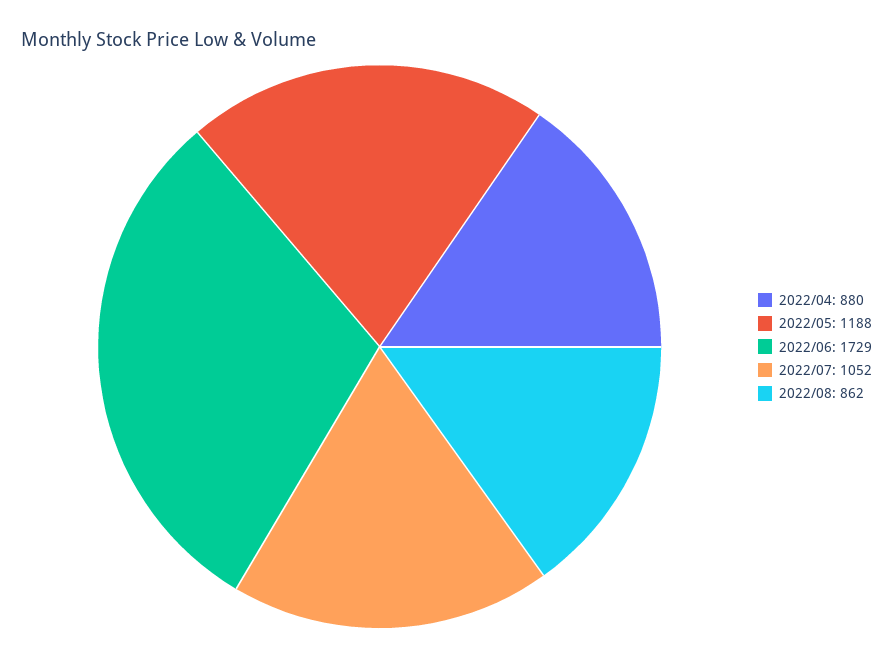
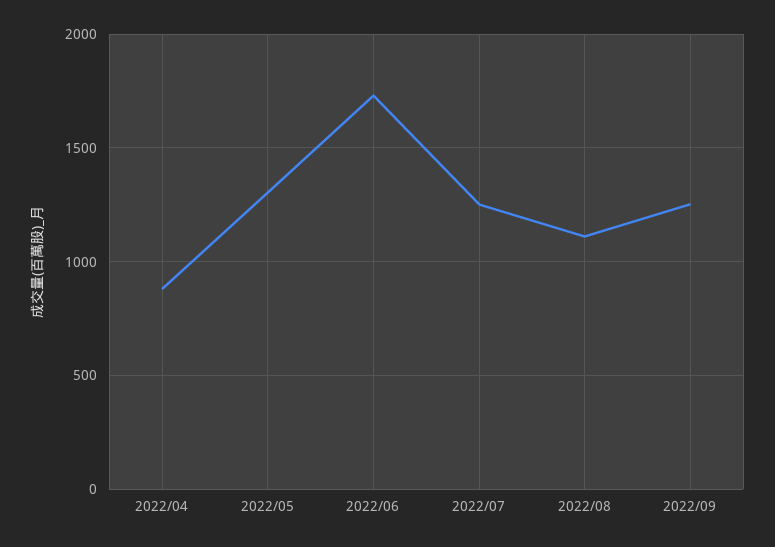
2022/05: 1188 -> 1300
2022/07: 1052 -> 1250
2022/08: 862 -> 1100
2022/09: none -> 1250

